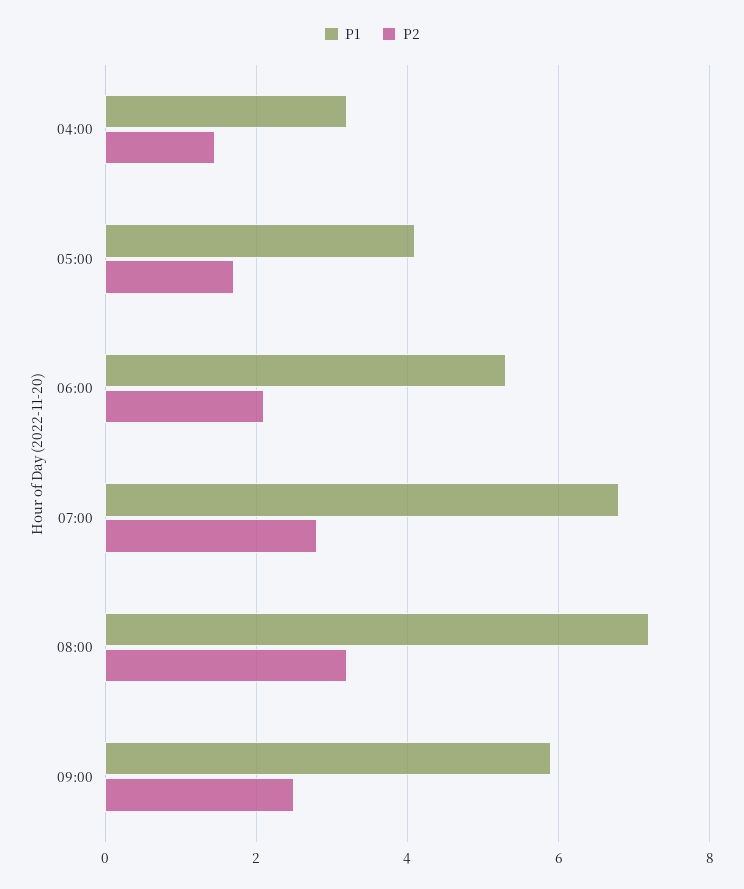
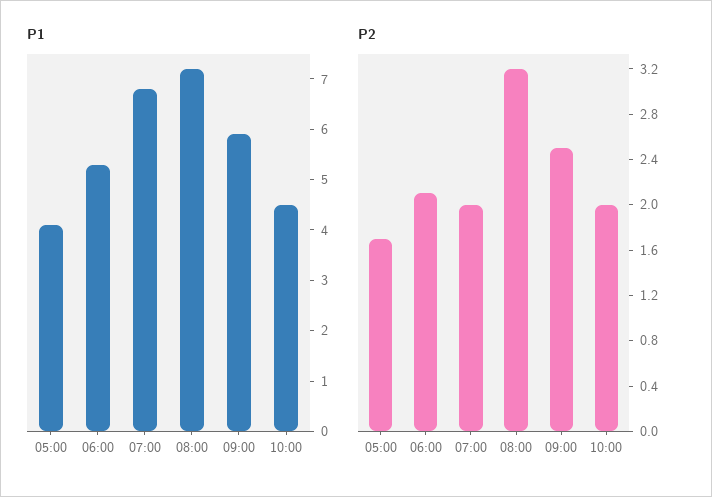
P1, 04:00: 3.2 -> none
P2, 04:00: 1.4 -> none
P2, 07:00: 2.8 -> 2
P1, 10:00: none -> 4.5
P2, 10:00: none -> 2

